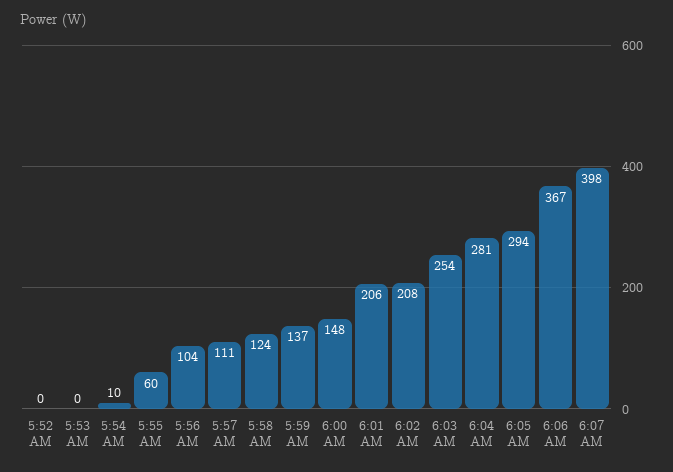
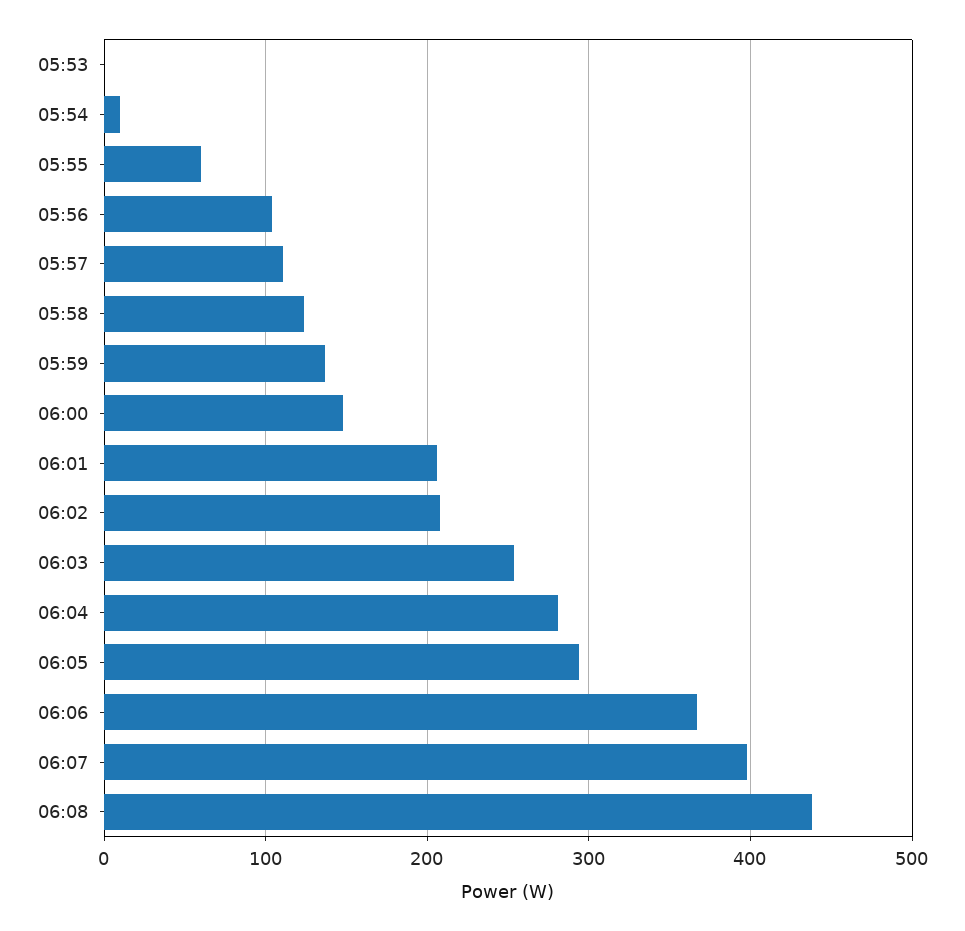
5:52 AM: 0 -> none
06:08: none -> 440

